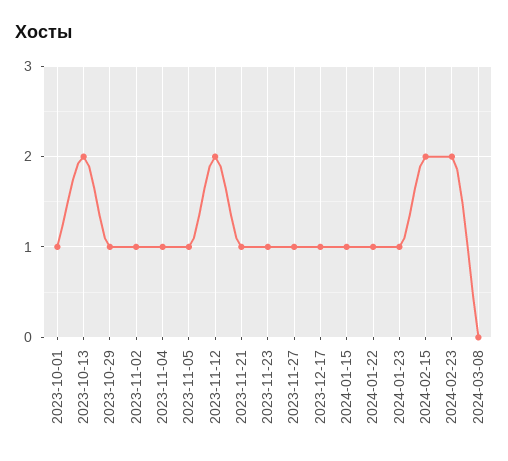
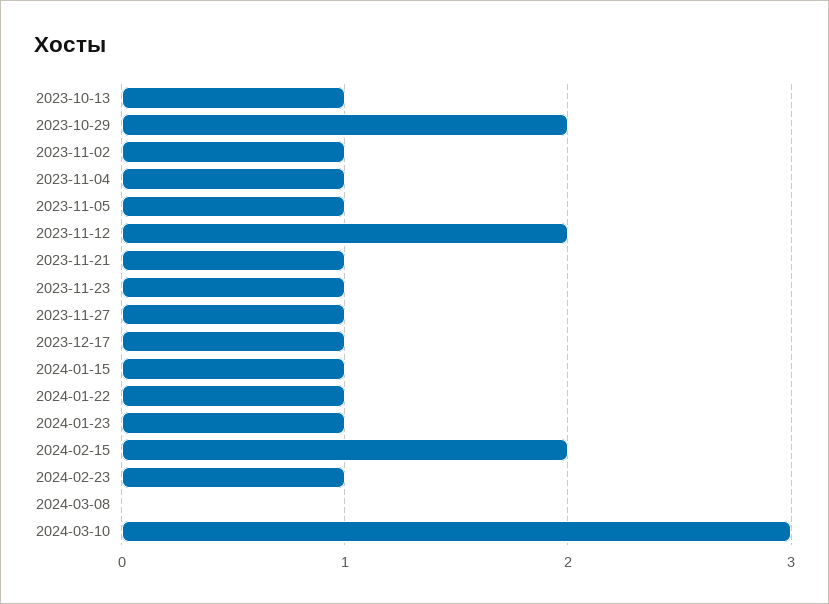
2023-10-01: 1 -> none
2023-10-13: 2 -> 1
2023-10-29: 1 -> 2
2024-02-23: 2 -> 1
2024-03-10: none -> 3

